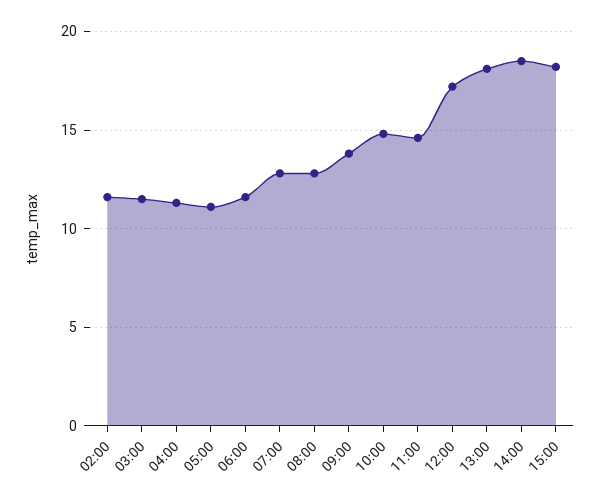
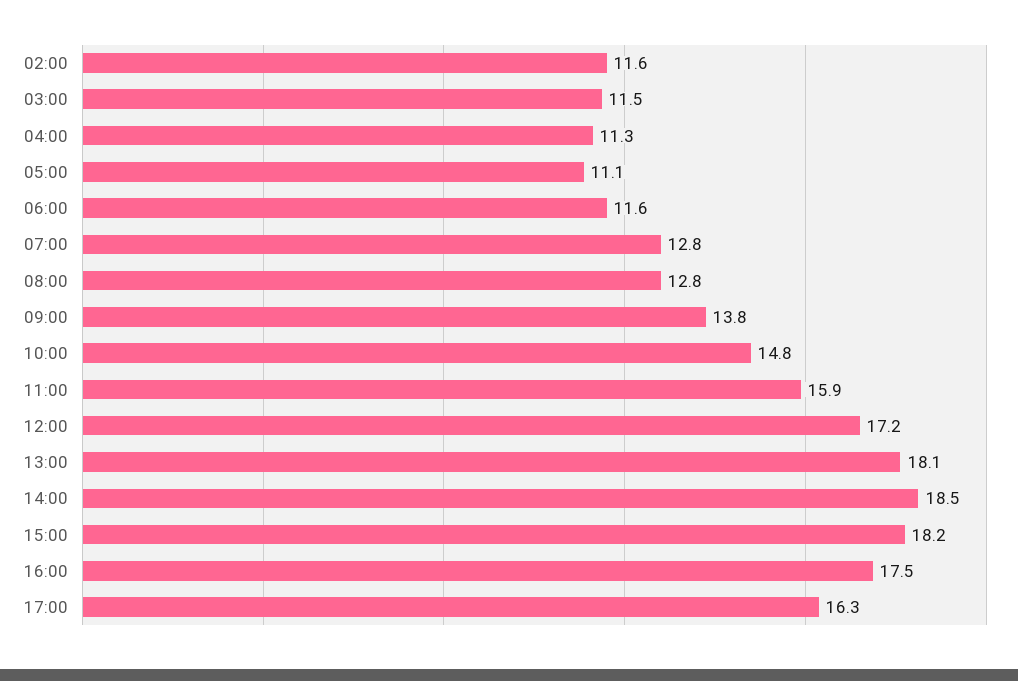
11:00: 14.5 -> 15.9
16:00: none -> 17.5
17:00: none -> 16.3

